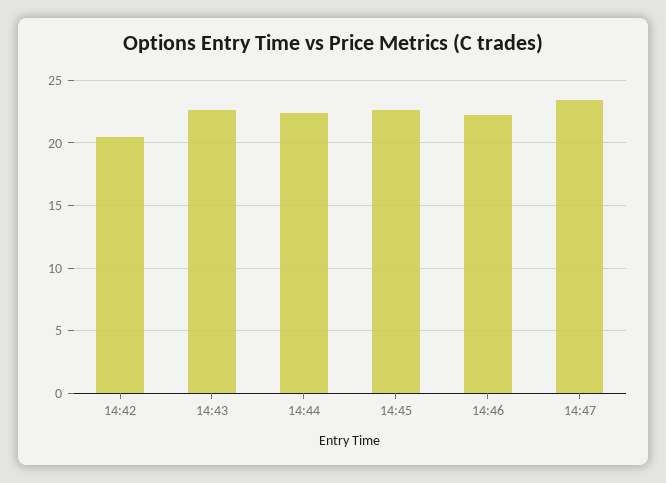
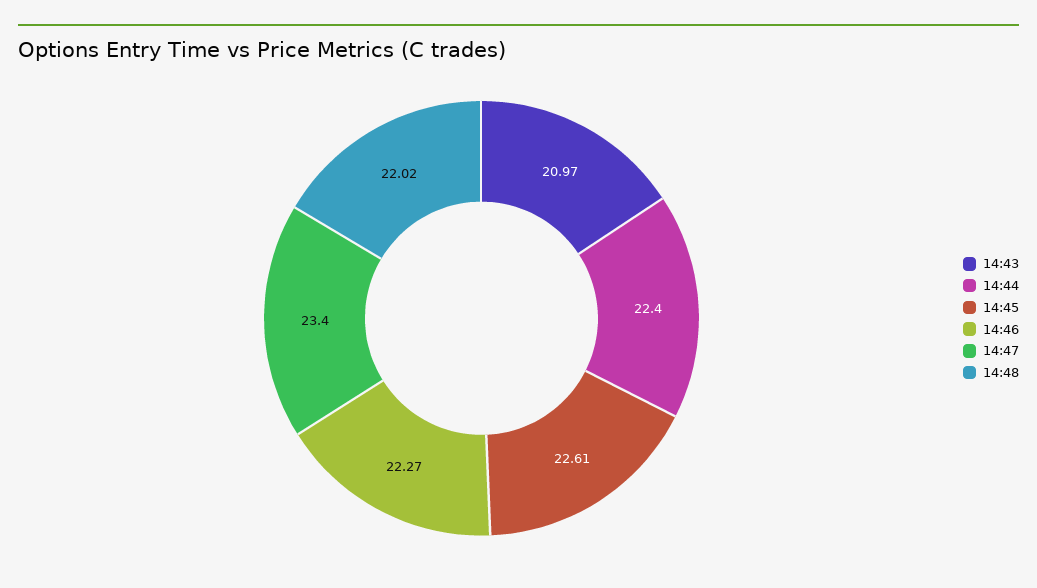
14:42: 20.5 -> none
14:43: 22.5 -> 20.97
14:48: none -> 22.02

